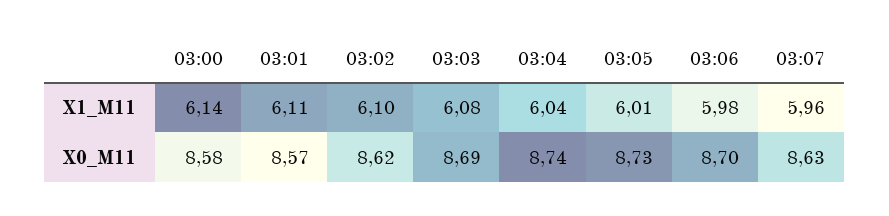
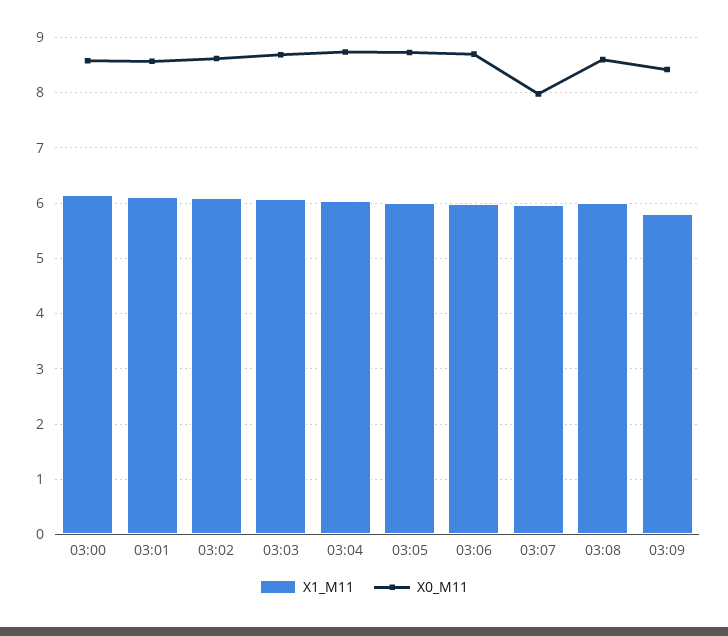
X0_M11, 03:07: 8.63 -> 8
X1_M11, 03:08: none -> 6
X0_M11, 03:08: none -> 8.6
X1_M11, 03:09: none -> 5.8
X0_M11, 03:09: none -> 8.4

